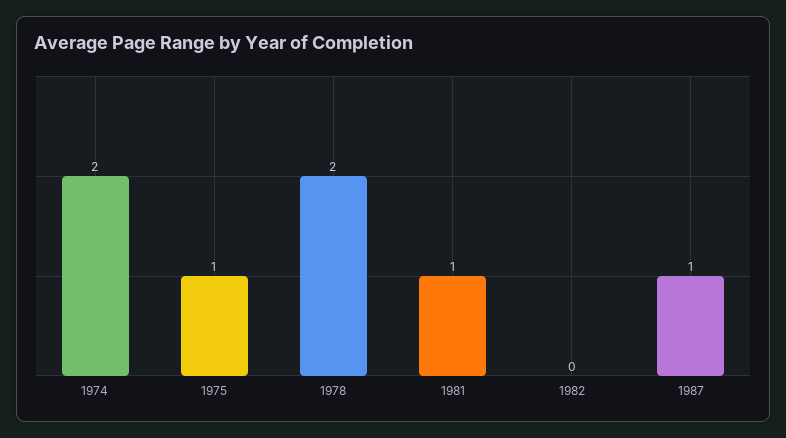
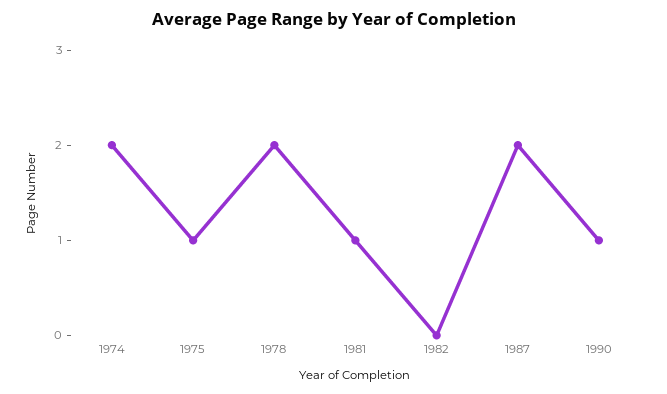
1987: 1 -> 2
1990: none -> 1

